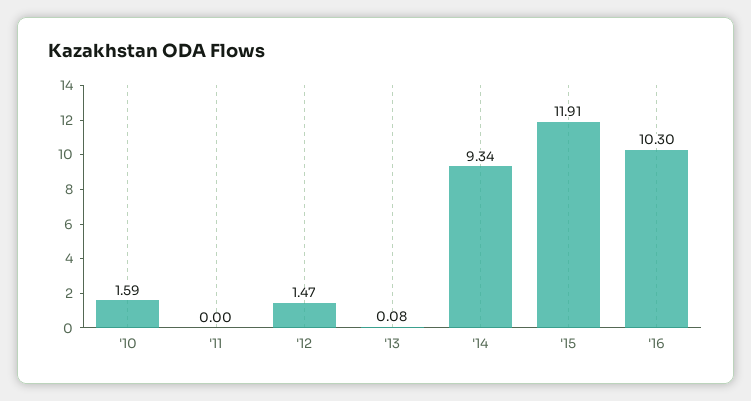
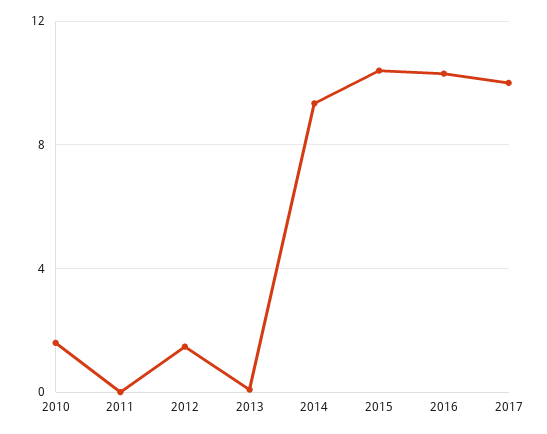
'15: 11.91 -> 10.5
2017: none -> 10

